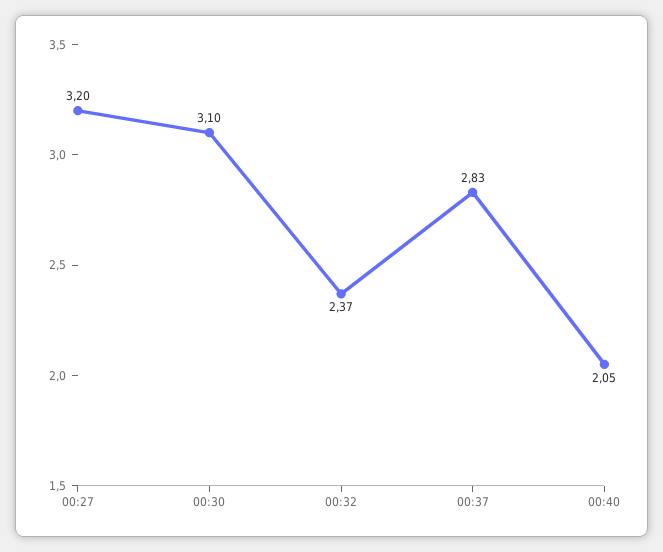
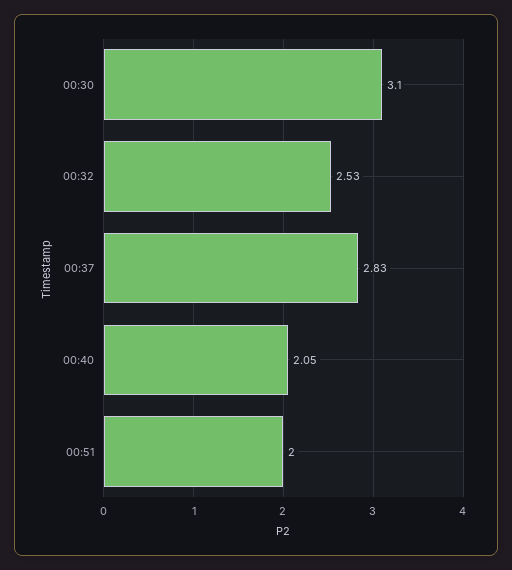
00:27: 3.2 -> none
00:32: 2.37 -> 2.53
00:51: none -> 2

